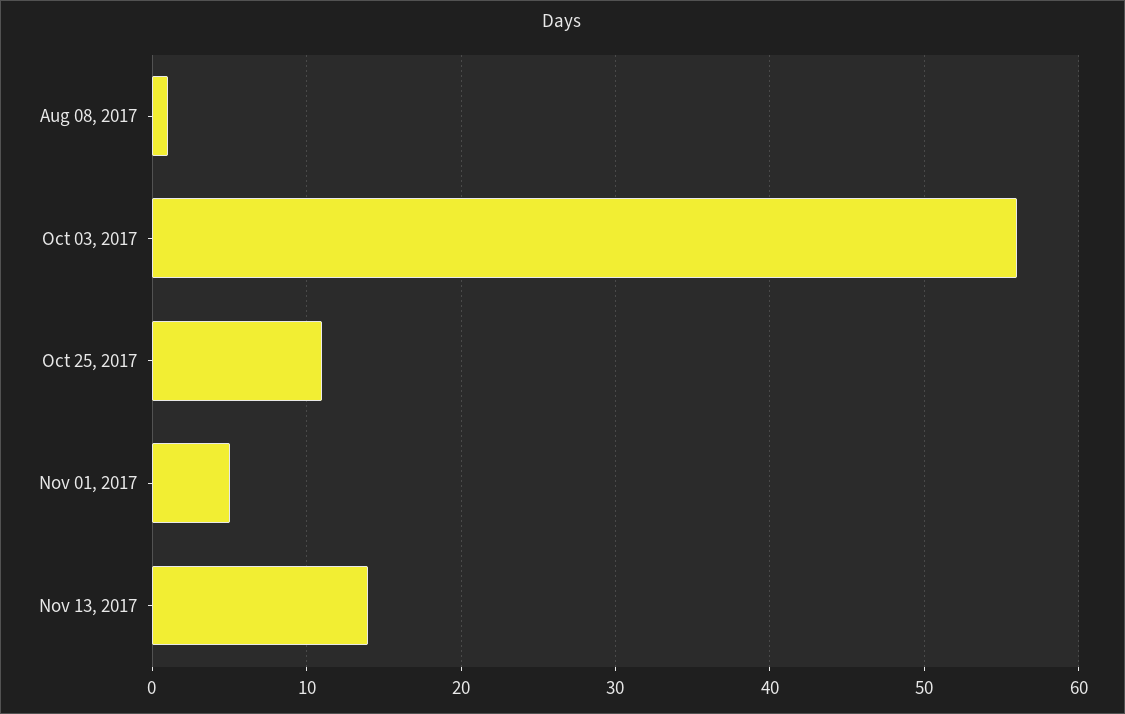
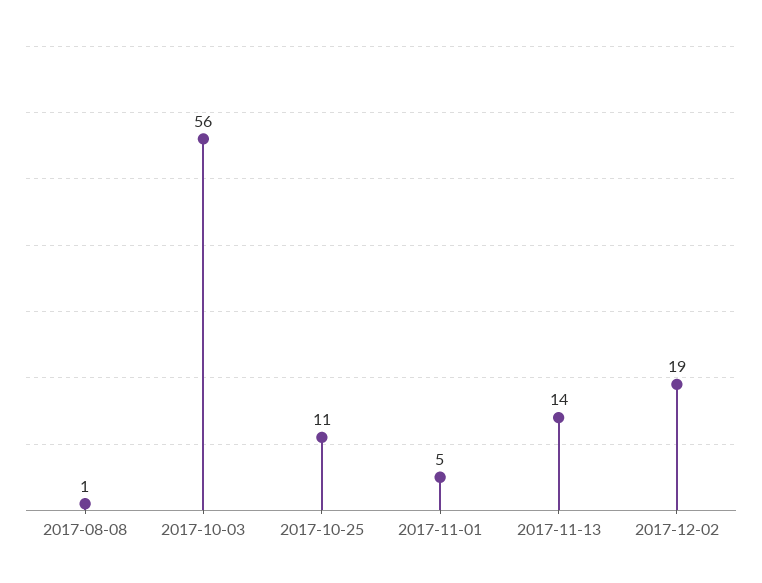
2017-12-02: none -> 19

